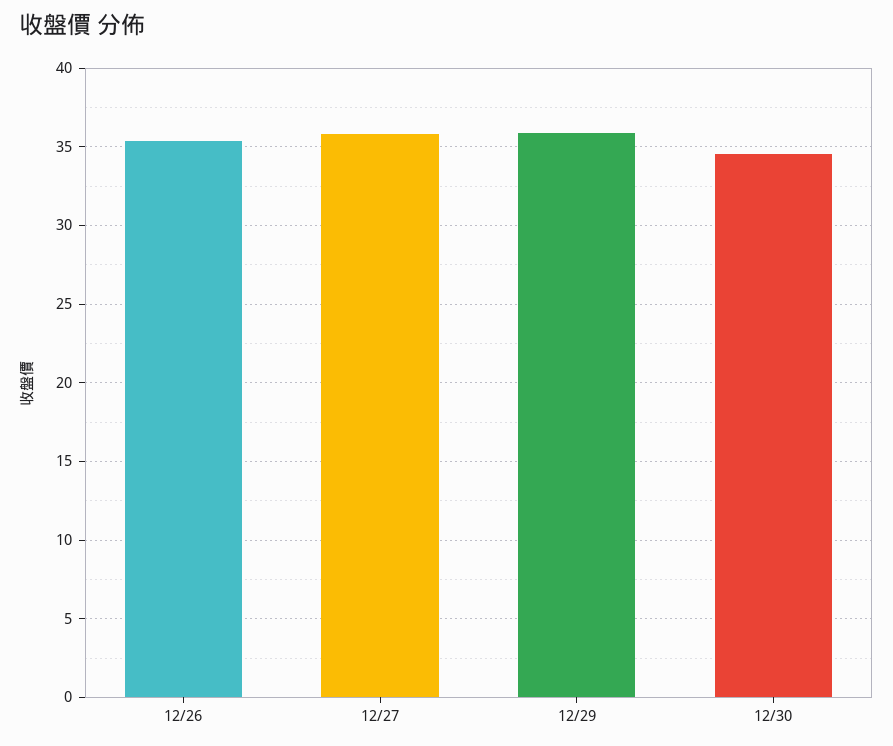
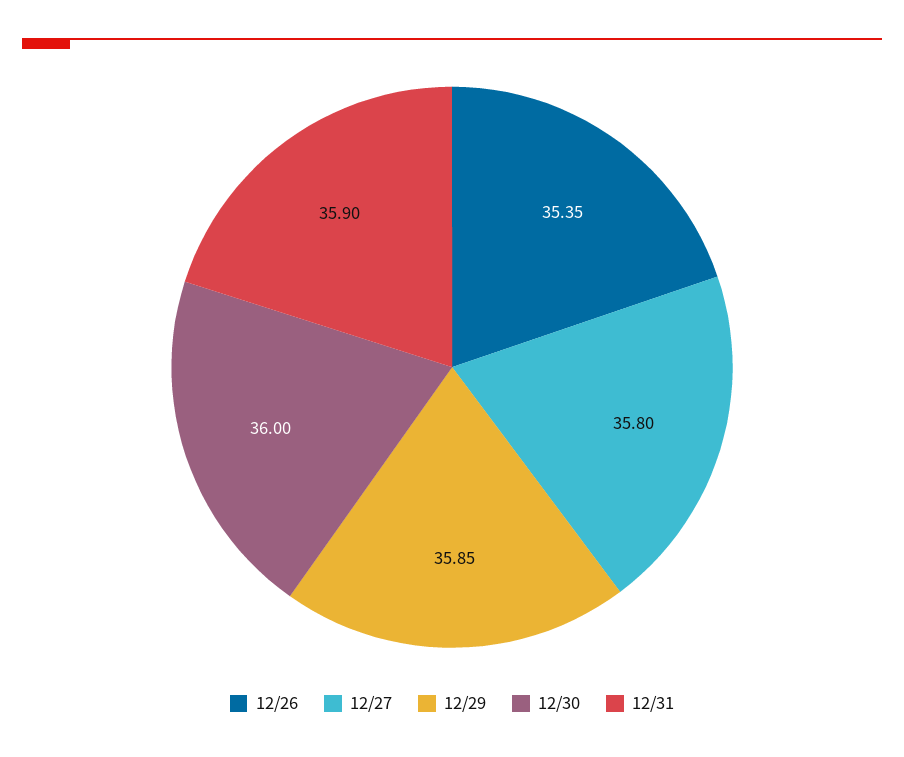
12/30: 34.5 -> 36
12/31: none -> 35.9

